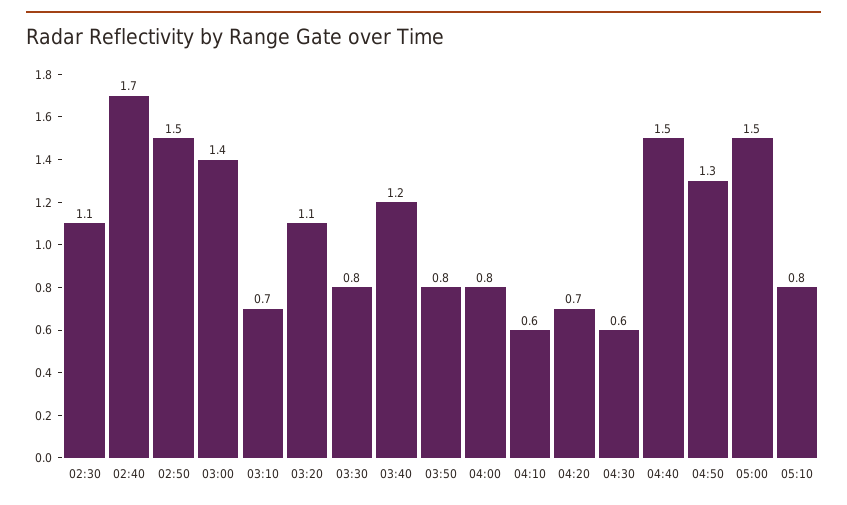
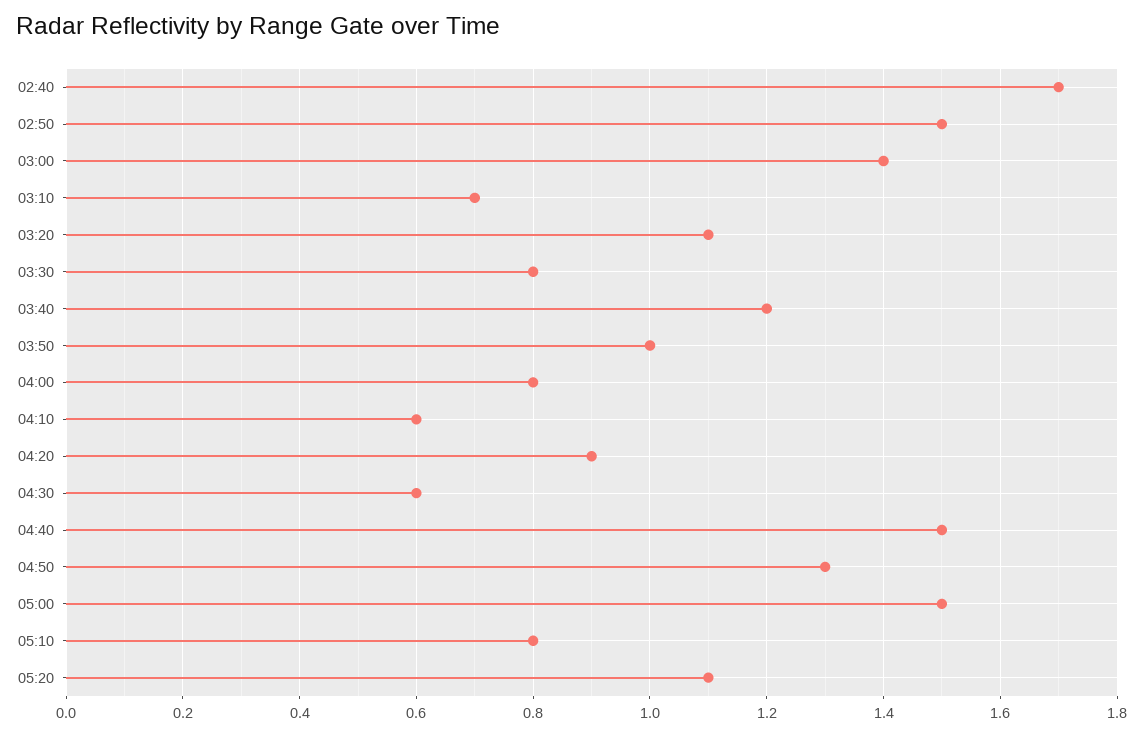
02:30: 1.1 -> none
03:50: 0.8 -> 1
04:20: 0.7 -> 0.9
05:20: none -> 1.1

